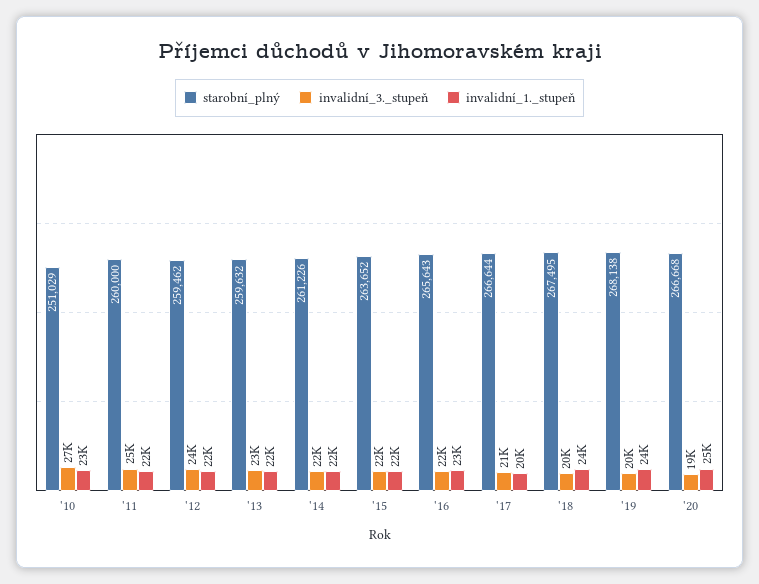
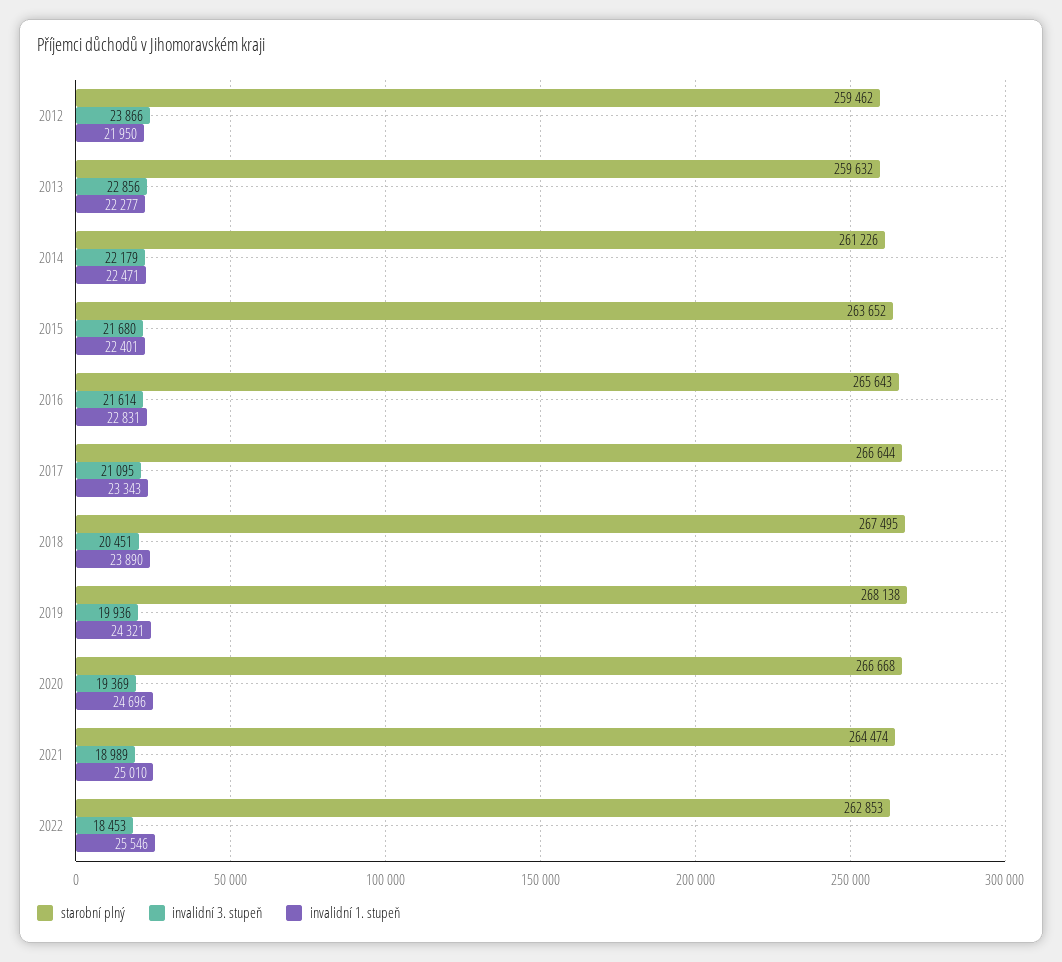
starobní_plný, '10: 251029 -> none
invalidní_3._stupeň, '10: 27000 -> none
invalidní_1._stupeň, '10: 23000 -> none
starobní_plný, '11: 260000 -> none
invalidní_3._stupeň, '11: 25000 -> none
invalidní_1._stupeň, '11: 22000 -> none
invalidní_1._stupeň, '17: 20000 -> 23343
starobní_plný, 2021: none -> 264474
invalidní_3._stupeň, 2021: none -> 18989
invalidní_1._stupeň, 2021: none -> 25010
starobní_plný, 2022: none -> 262853
invalidní_3._stupeň, 2022: none -> 18453
invalidní_1._stupeň, 2022: none -> 25546

